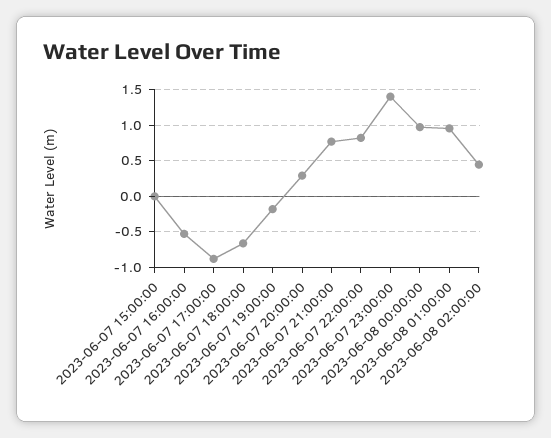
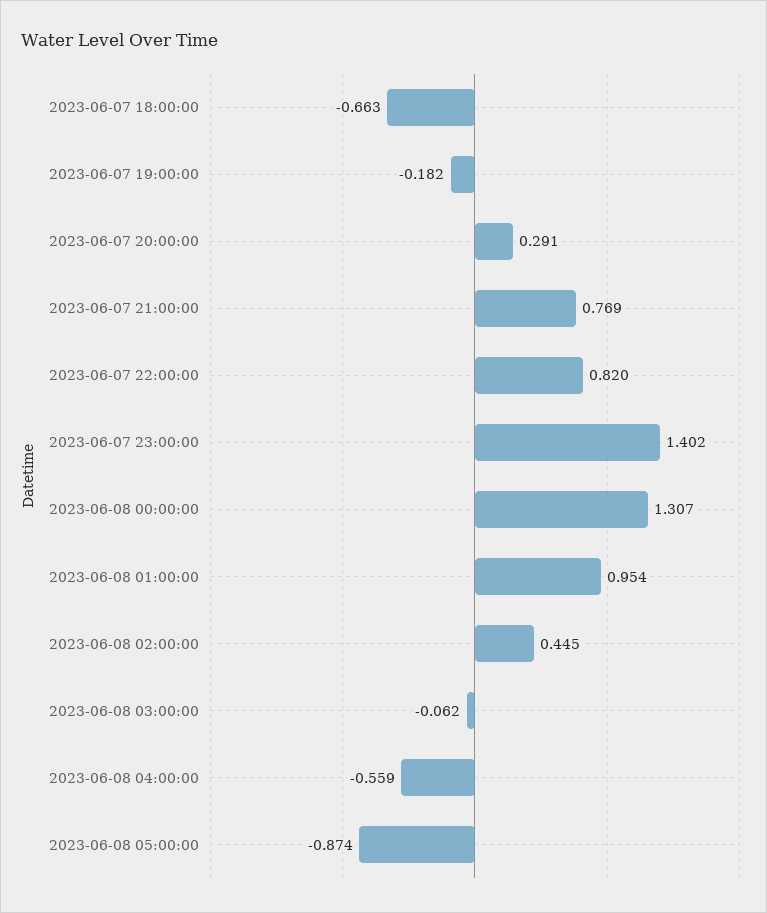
2023-06-07 15:00:00: 0 -> none
2023-06-07 16:00:00: -0.5 -> none
2023-06-07 17:00:00: -0.9 -> none
2023-06-08 00:00:00: 1 -> 1.307
2023-06-08 03:00:00: none -> -0.062
2023-06-08 04:00:00: none -> -0.559
2023-06-08 05:00:00: none -> -0.874

